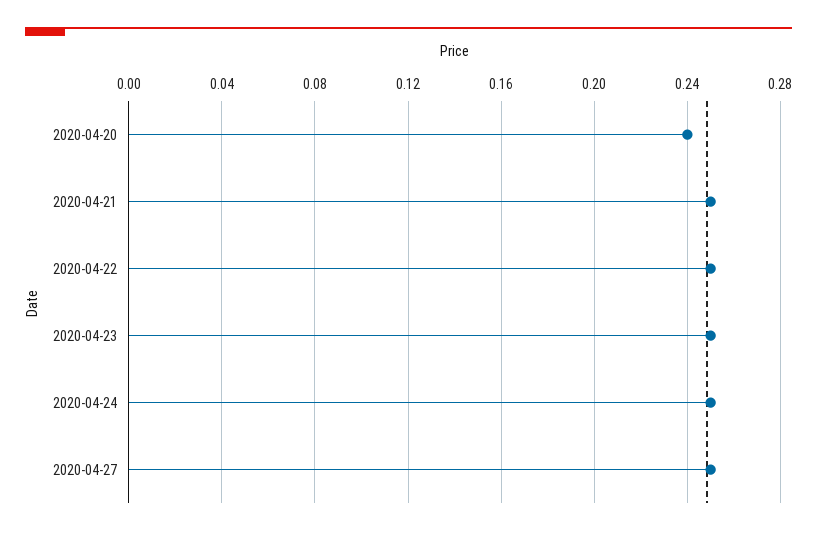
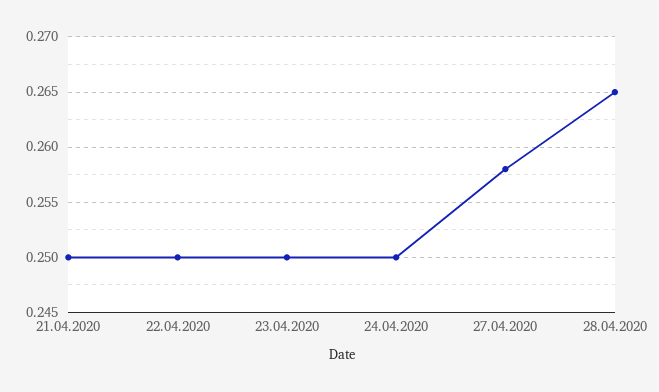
2020-04-20: 0.24 -> none
2020-04-27: 0.25 -> 0.258
28.04.2020: none -> 0.265

